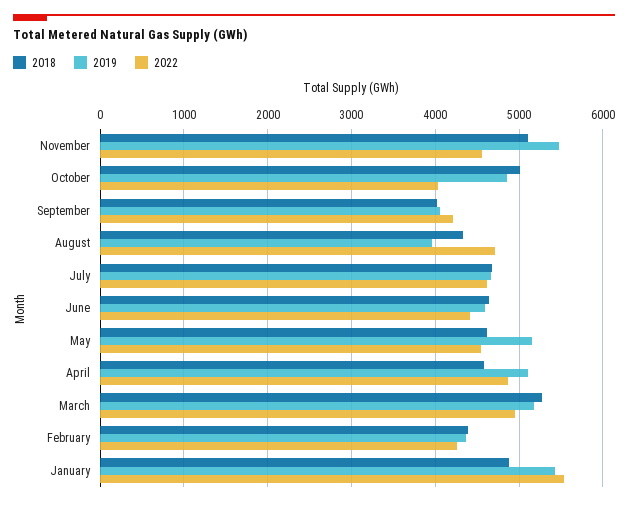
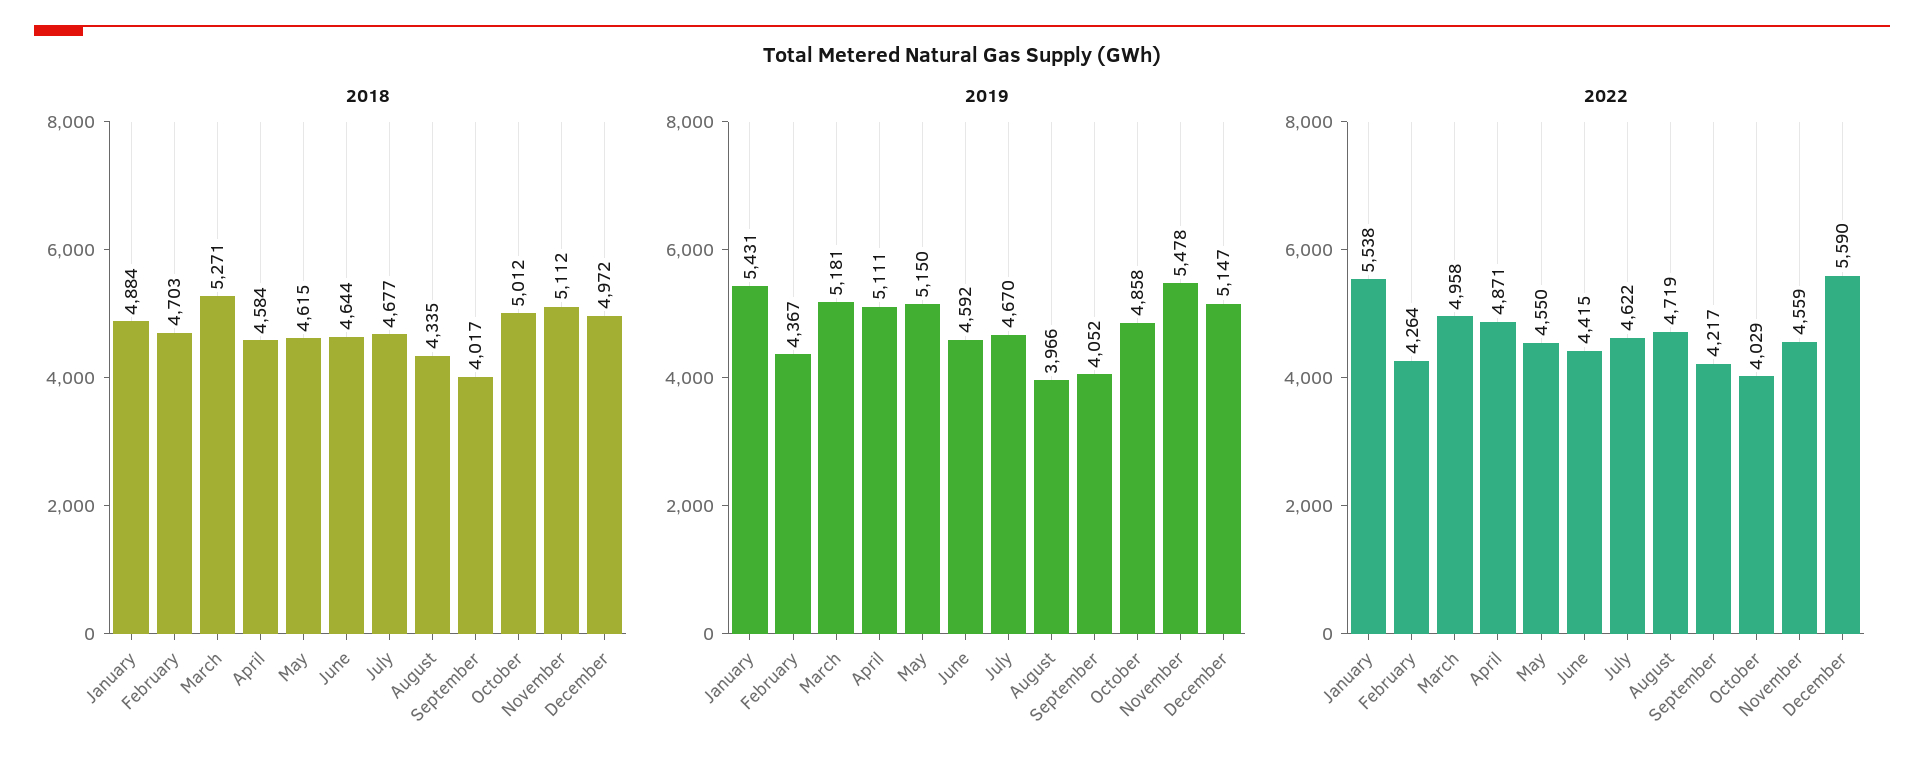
2018, February: 4400 -> 4703
2018, December: none -> 4972
2019, December: none -> 5147
2022, December: none -> 5590

